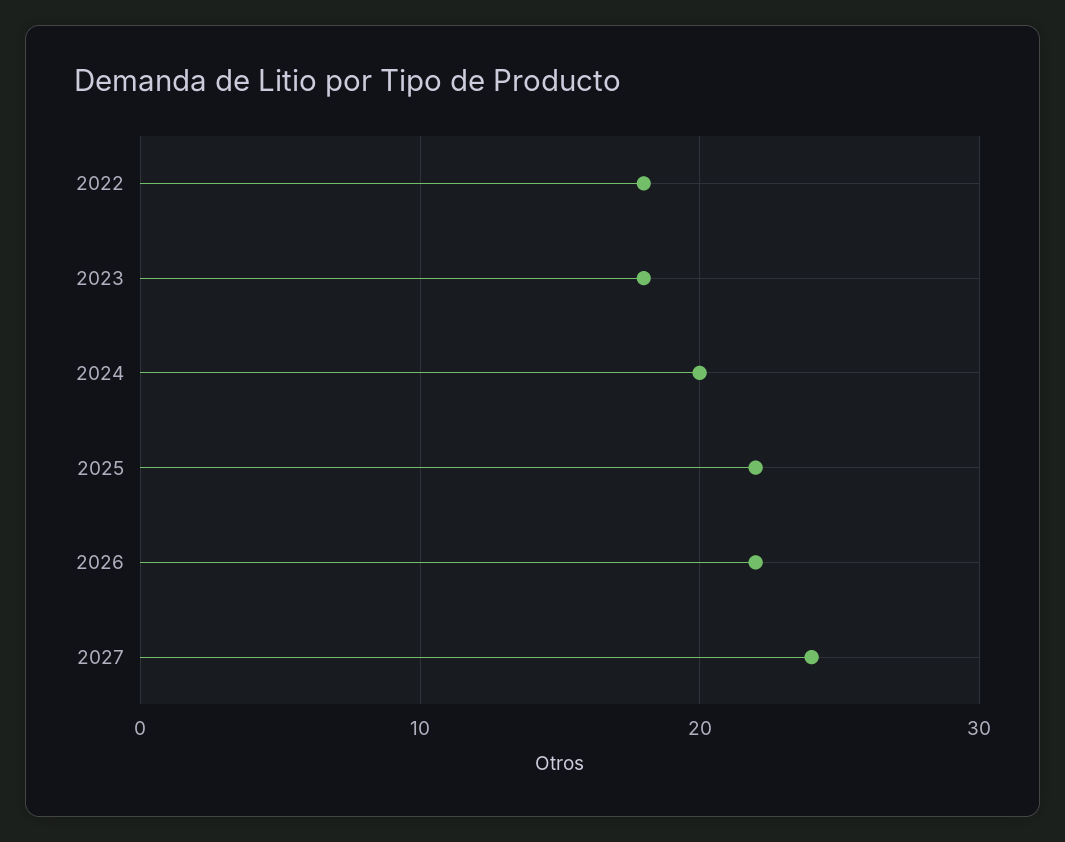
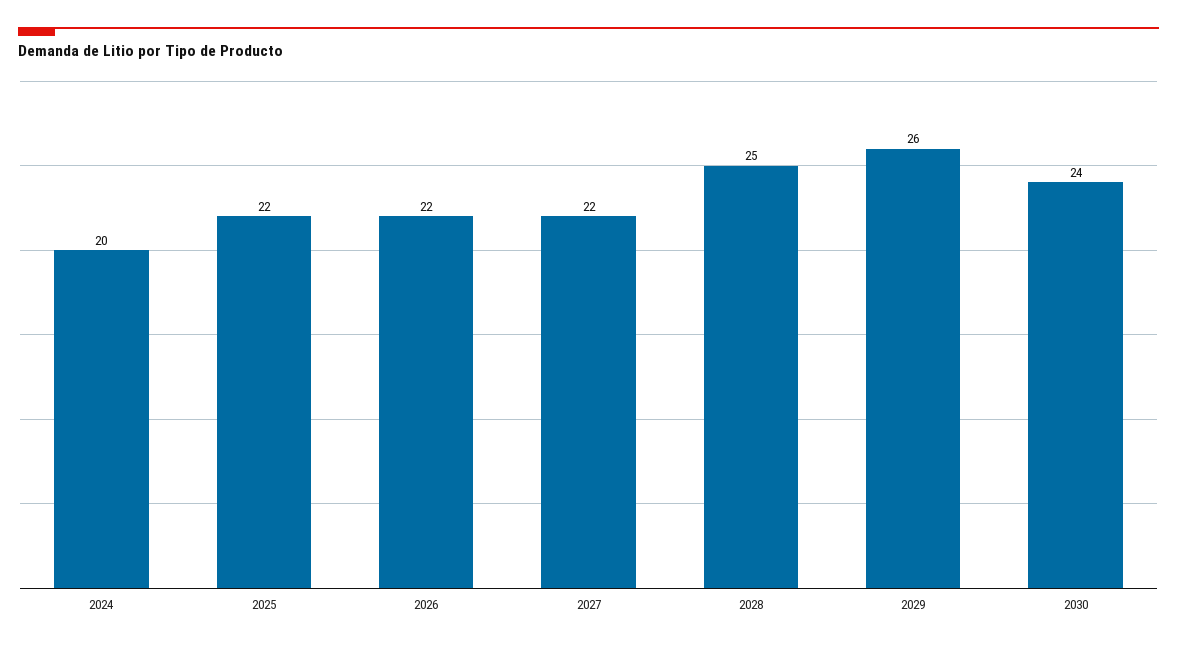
2022: 18 -> none
2023: 18 -> none
2027: 24 -> 22
2028: none -> 25
2029: none -> 26
2030: none -> 24

